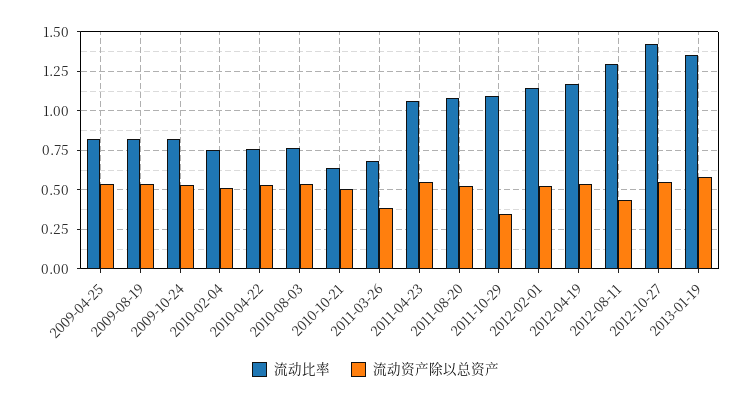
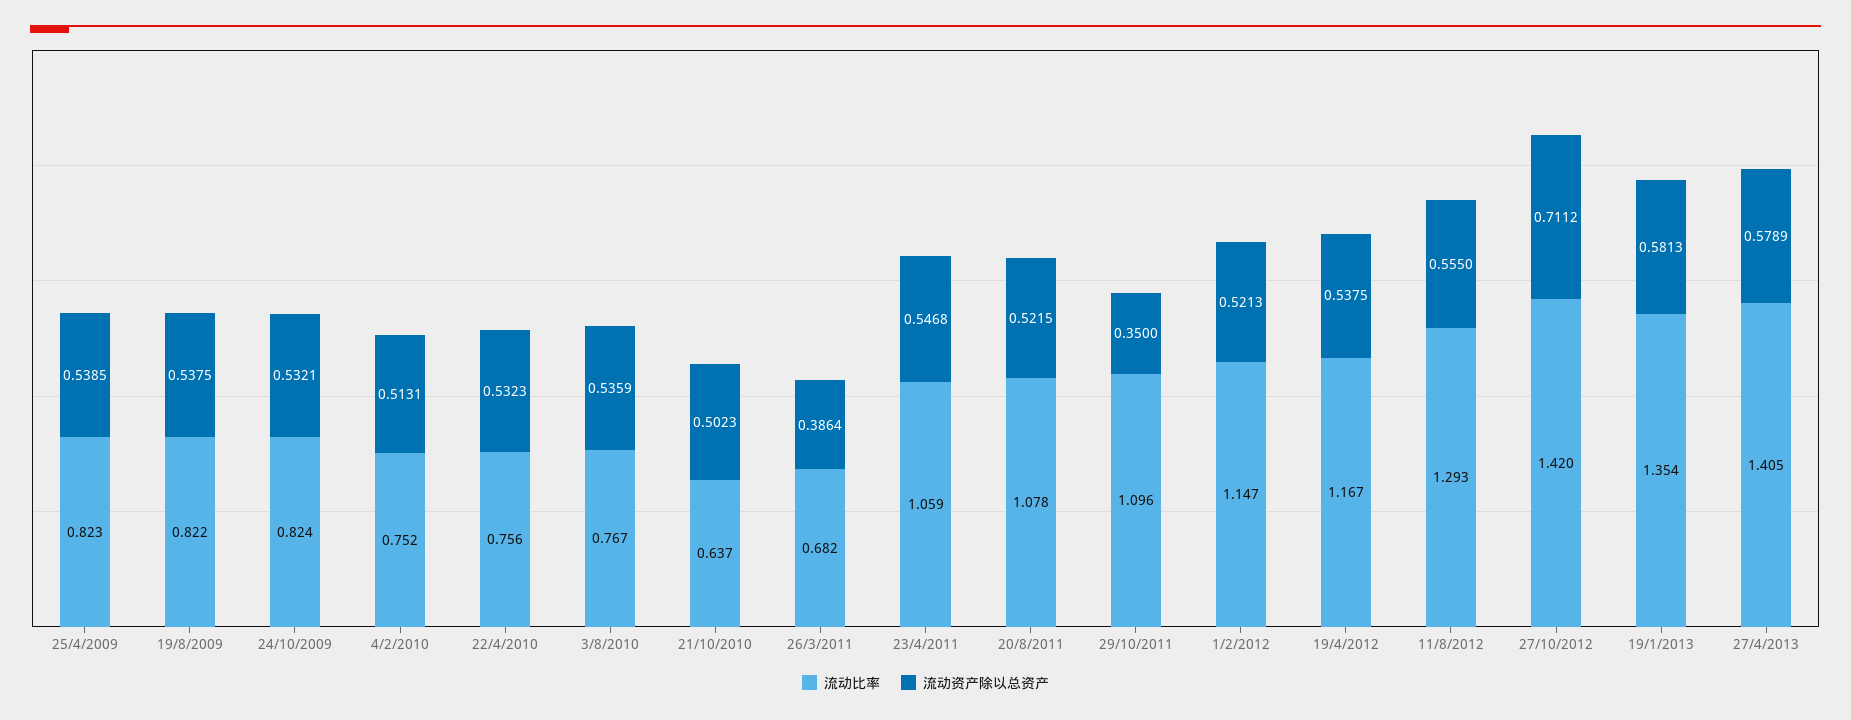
流动资产除以总资产, 2012-08-11: 0.45 -> 0.555
流动资产除以总资产, 2012-10-27: 0.55 -> 0.7112
流动比率, 27/4/2013: none -> 1.405
流动资产除以总资产, 27/4/2013: none -> 0.5789

